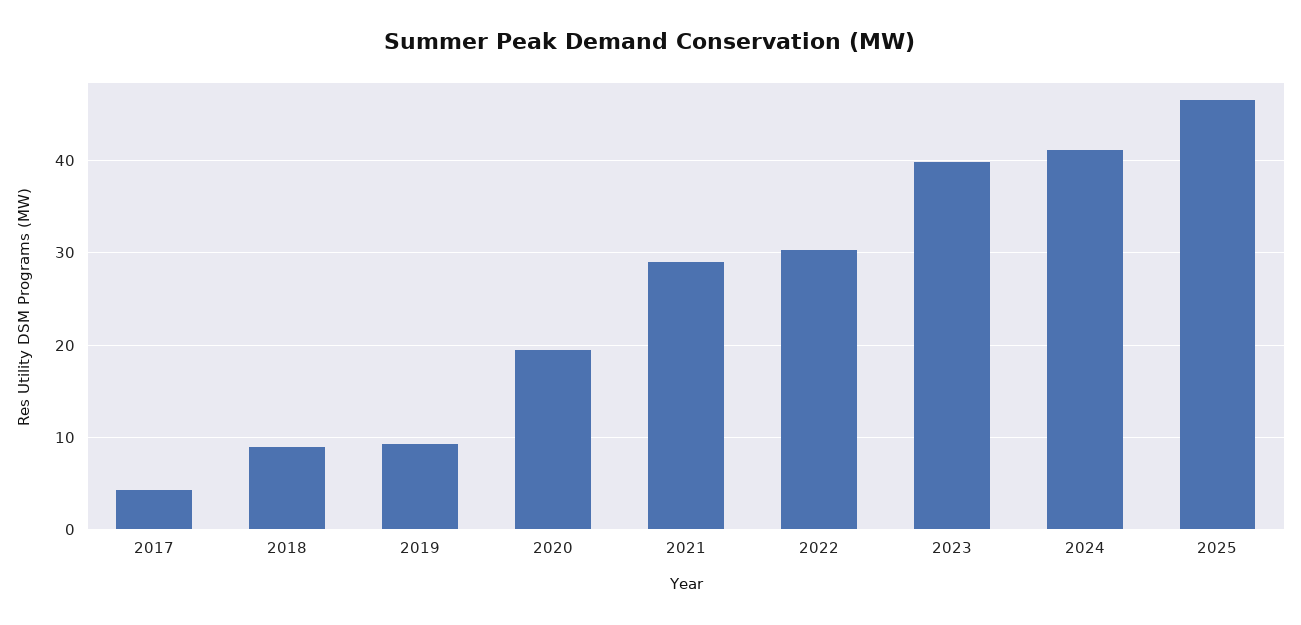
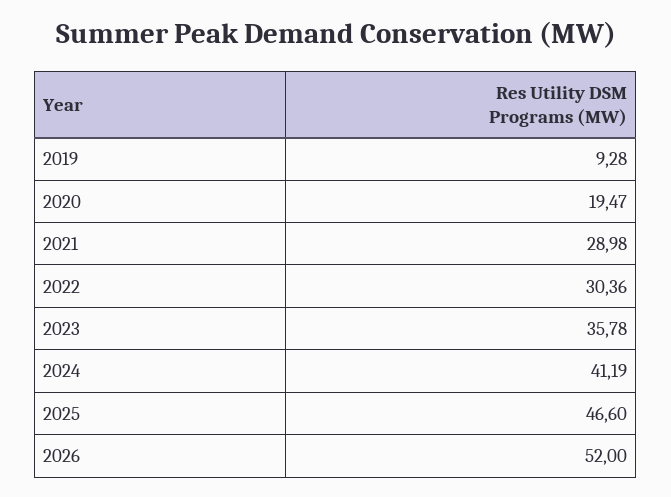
2017: 4 -> none
2018: 9 -> none
2023: 40 -> 35.78
2026: none -> 52

